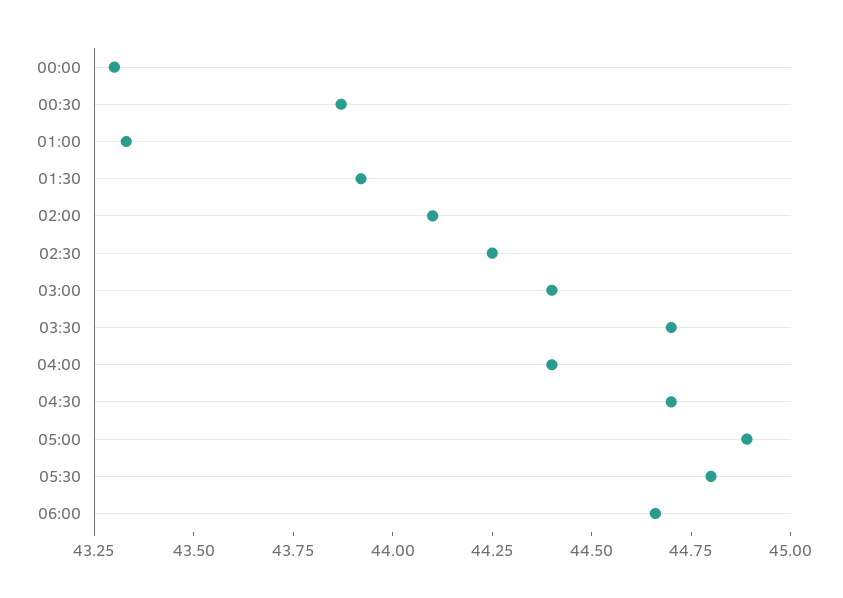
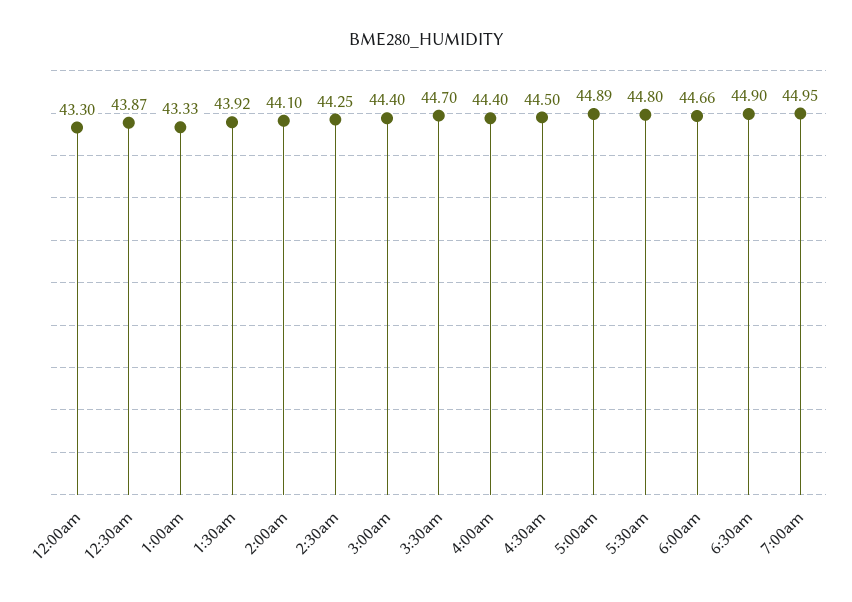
04:30: 44.7 -> 44.5
6:30am: none -> 44.9
7:00am: none -> 44.95

